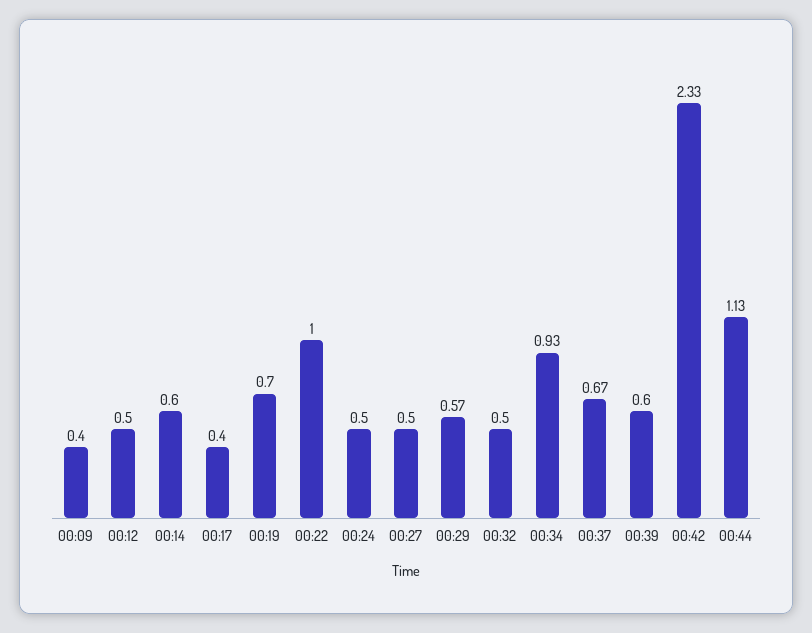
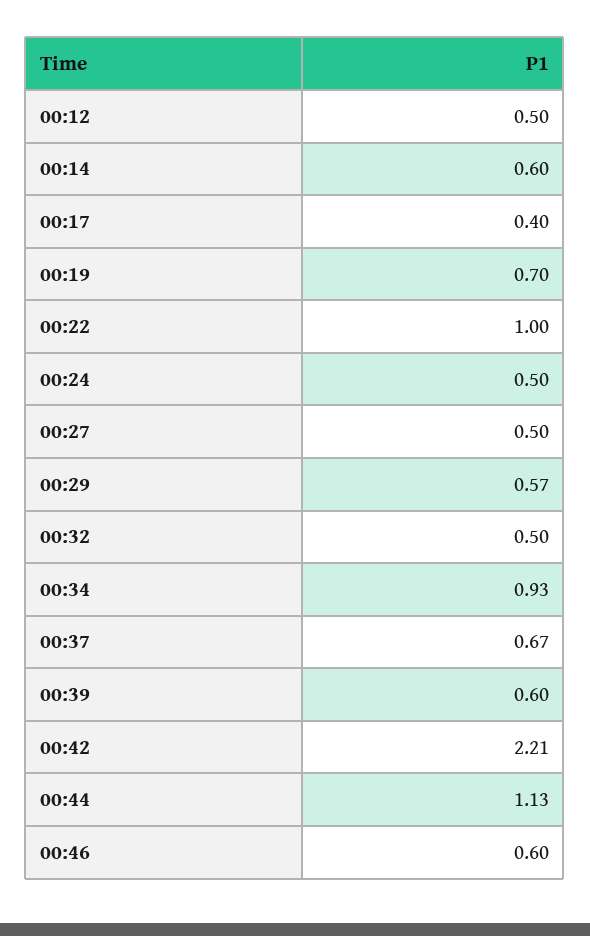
00:09: 0.4 -> none
00:42: 2.33 -> 2.21
00:46: none -> 0.6

